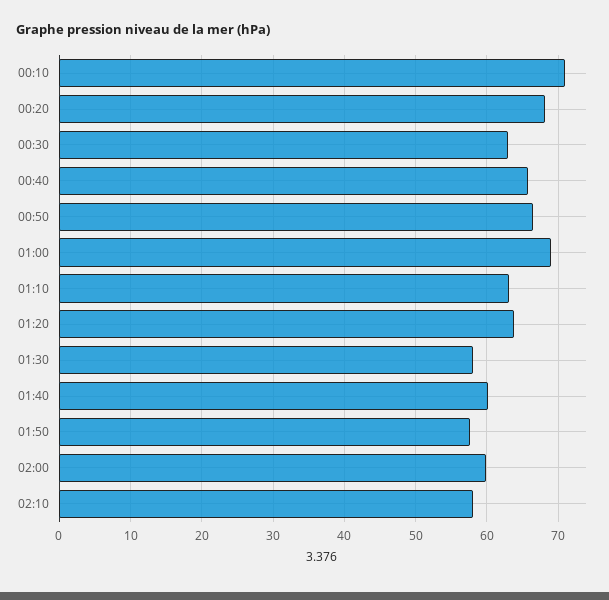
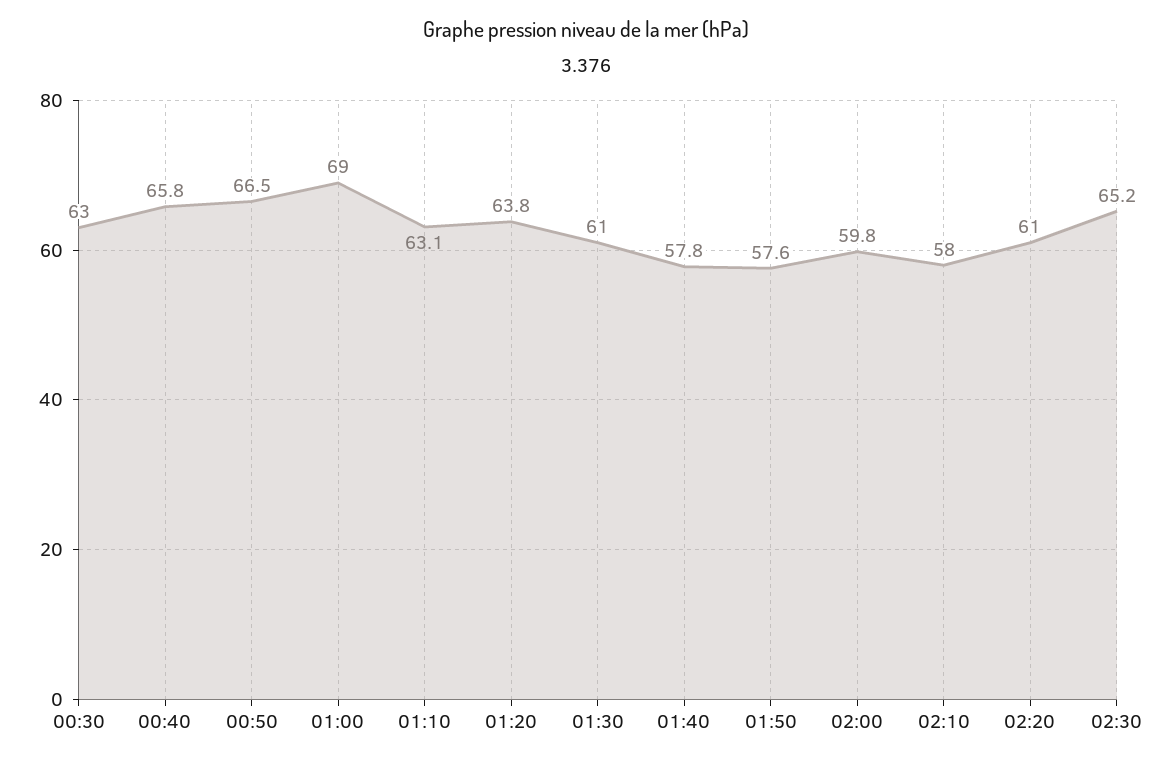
00:10: 71 -> none
00:20: 68 -> none
01:30: 58 -> 61
01:40: 60 -> 57.8
02:20: none -> 61
02:30: none -> 65.2

